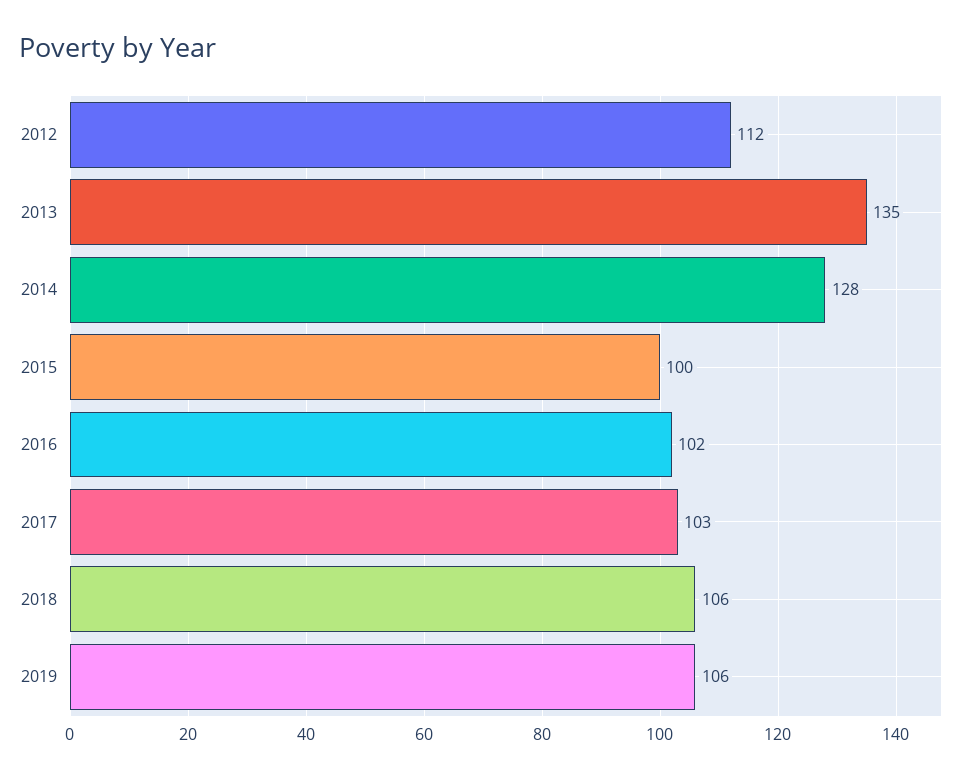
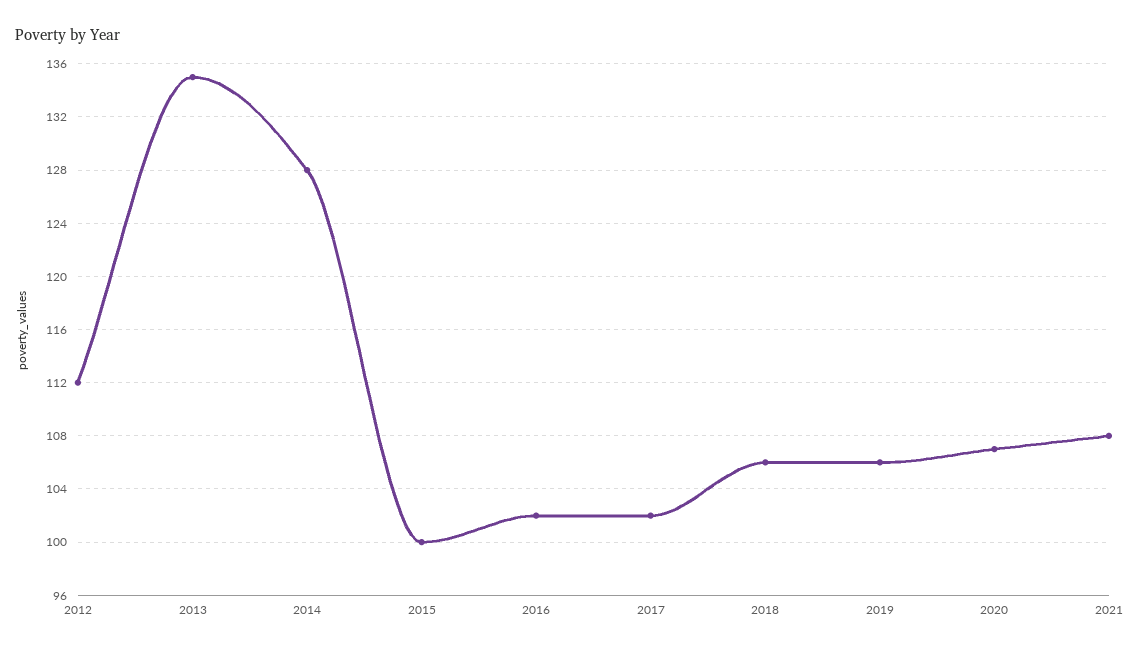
2017: 103 -> 102
2020: none -> 107
2021: none -> 108

